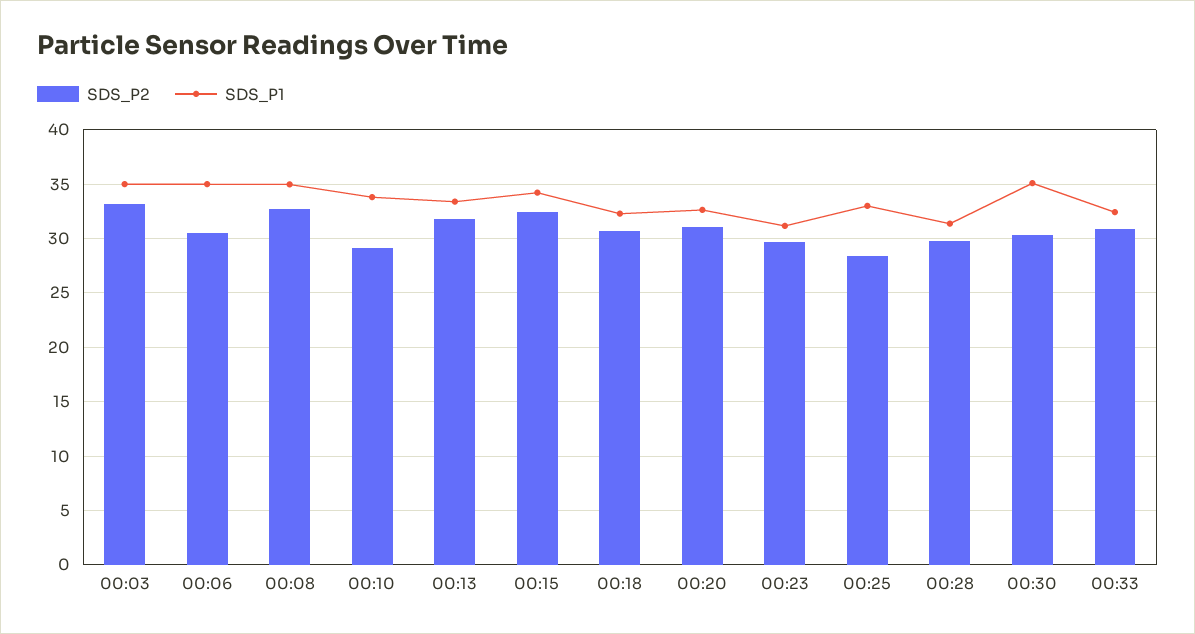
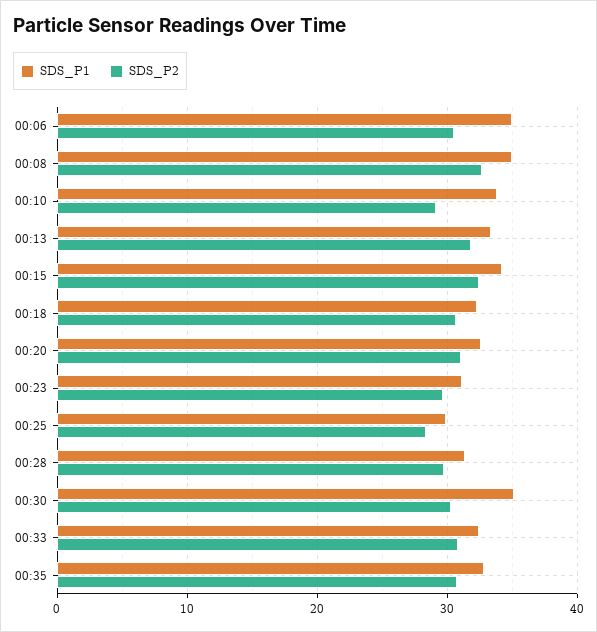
SDS_P2, 00:03: 33 -> none
SDS_P1, 00:03: 35 -> none
SDS_P1, 00:25: 33 -> 30
SDS_P1, 00:35: none -> 33
SDS_P2, 00:35: none -> 31

